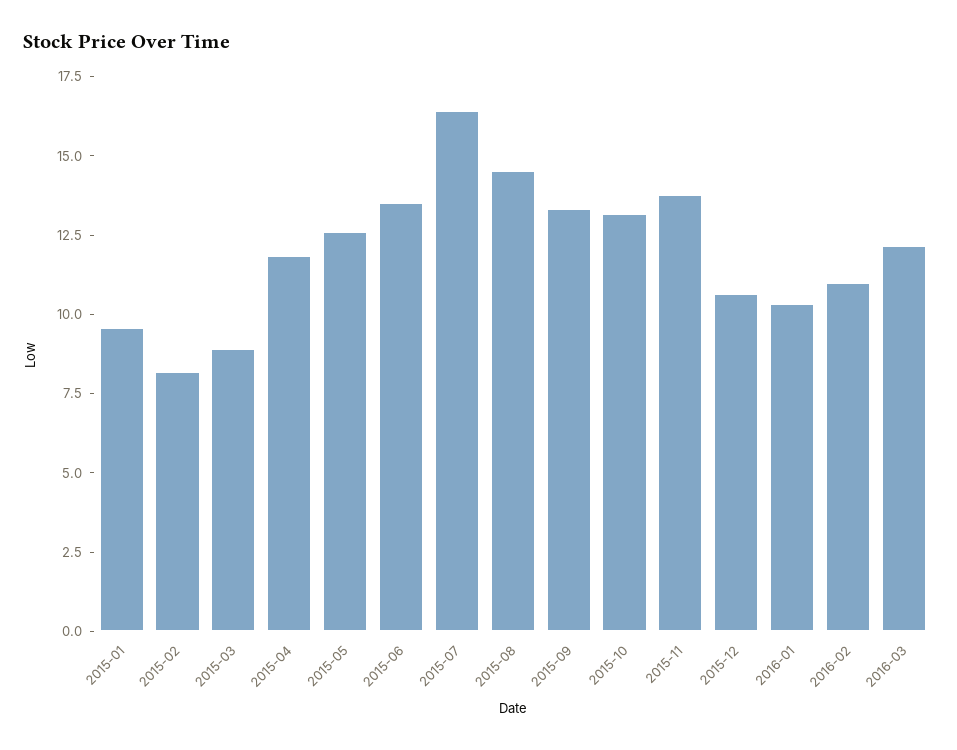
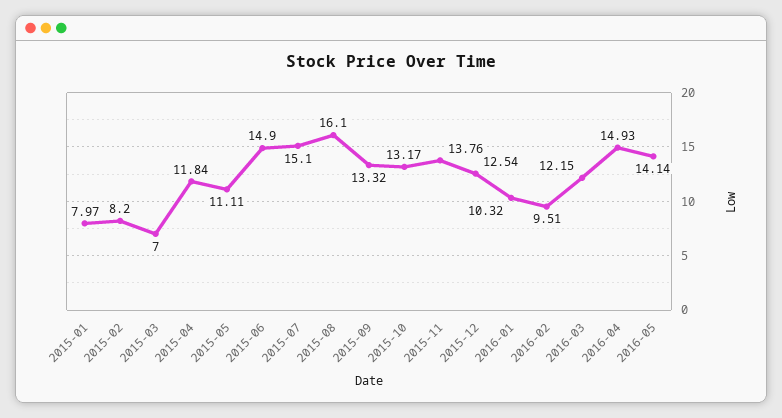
2015-01: 9.5 -> 7.97
2015-03: 9 -> 7
2015-05: 12.5 -> 11.11
2015-06: 13.5 -> 14.9
2015-07: 16.5 -> 15.1
2015-08: 14.5 -> 16.1
2015-12: 10.5 -> 12.54
2016-02: 11 -> 9.51
2016-04: none -> 14.93
2016-05: none -> 14.14

